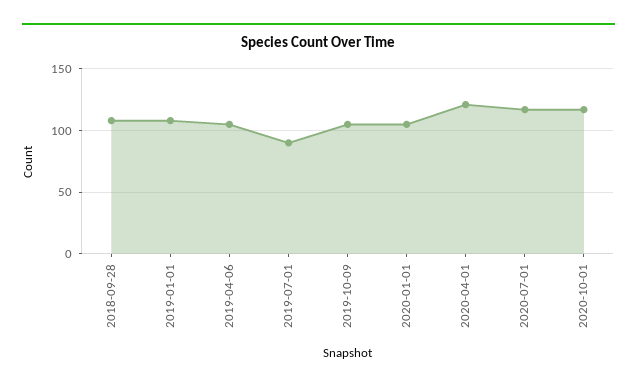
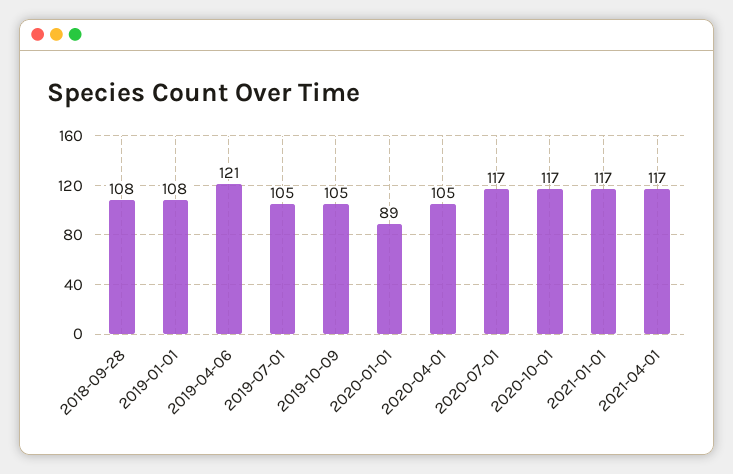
2019-04-06: 105 -> 121
2019-07-01: 90 -> 105
2020-01-01: 105 -> 89
2020-04-01: 120 -> 105
2021-01-01: none -> 117
2021-04-01: none -> 117

